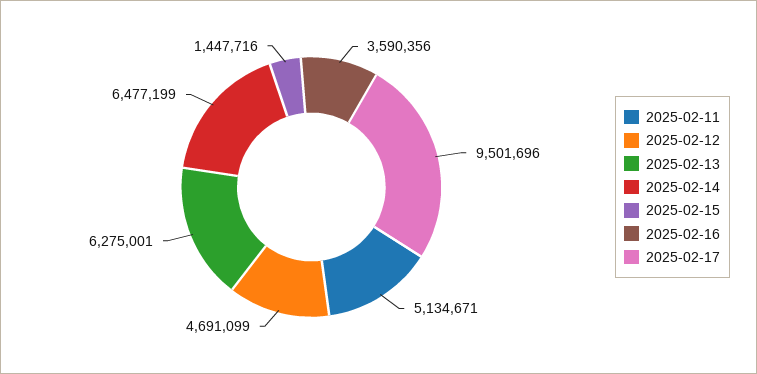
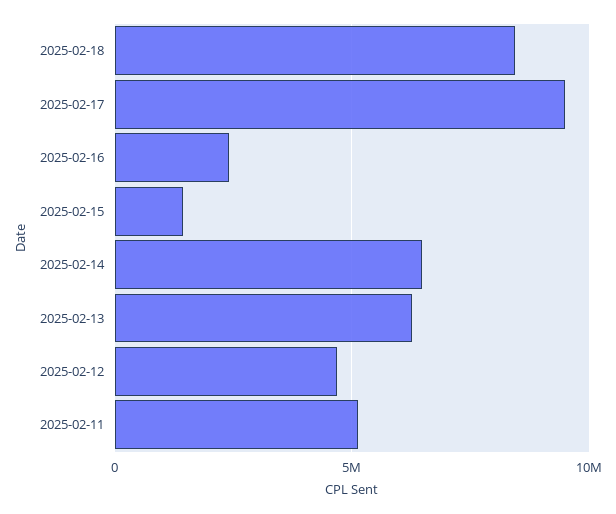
2025-02-16: 3590356 -> 2500000
2025-02-18: none -> 8500000

